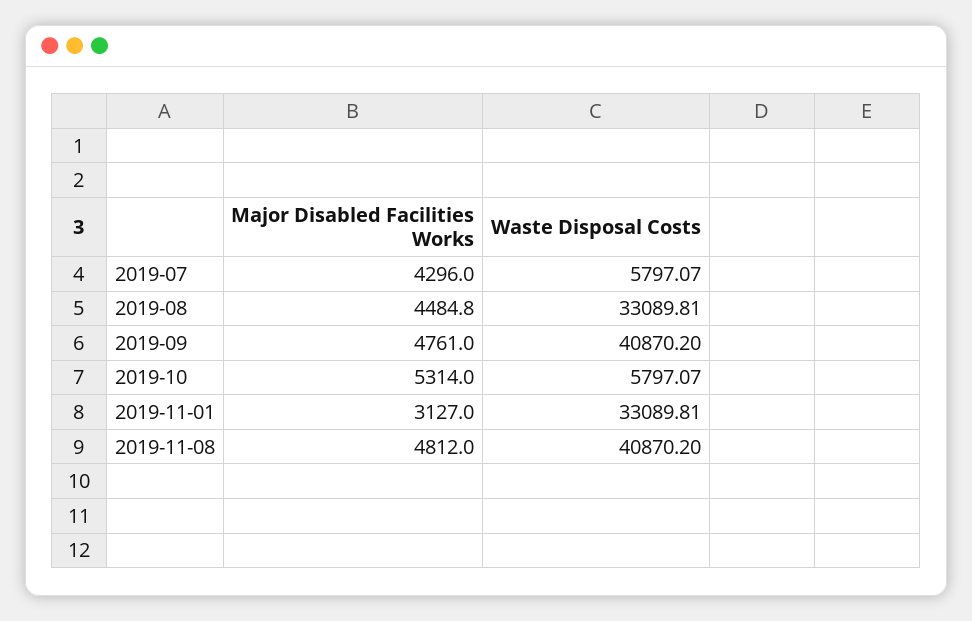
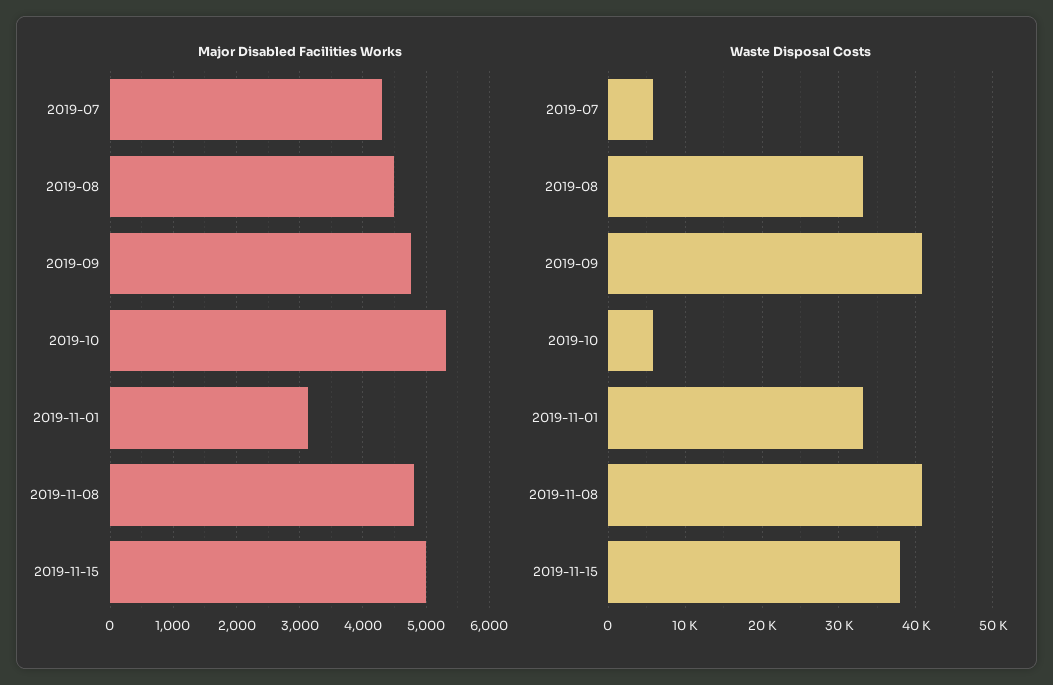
Major Disabled Facilities Works, 2019-11-15: none -> 5000
Waste Disposal Costs, 2019-11-15: none -> 38000

